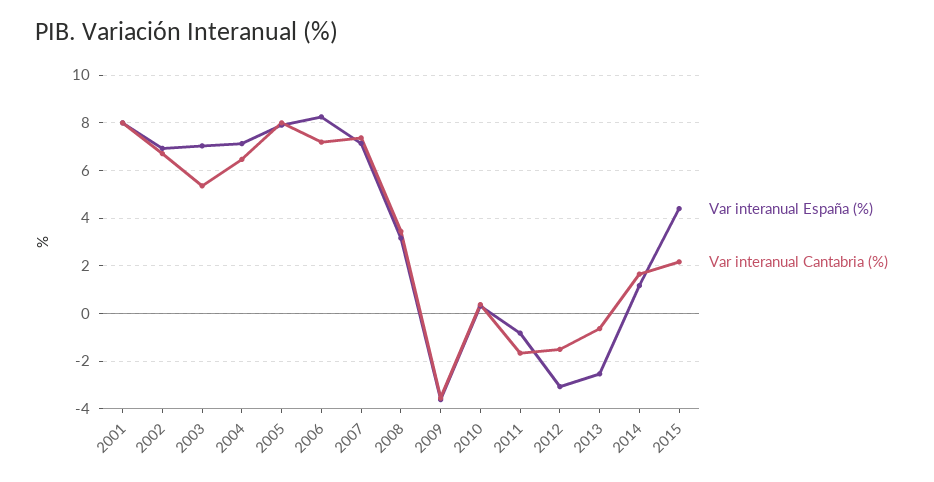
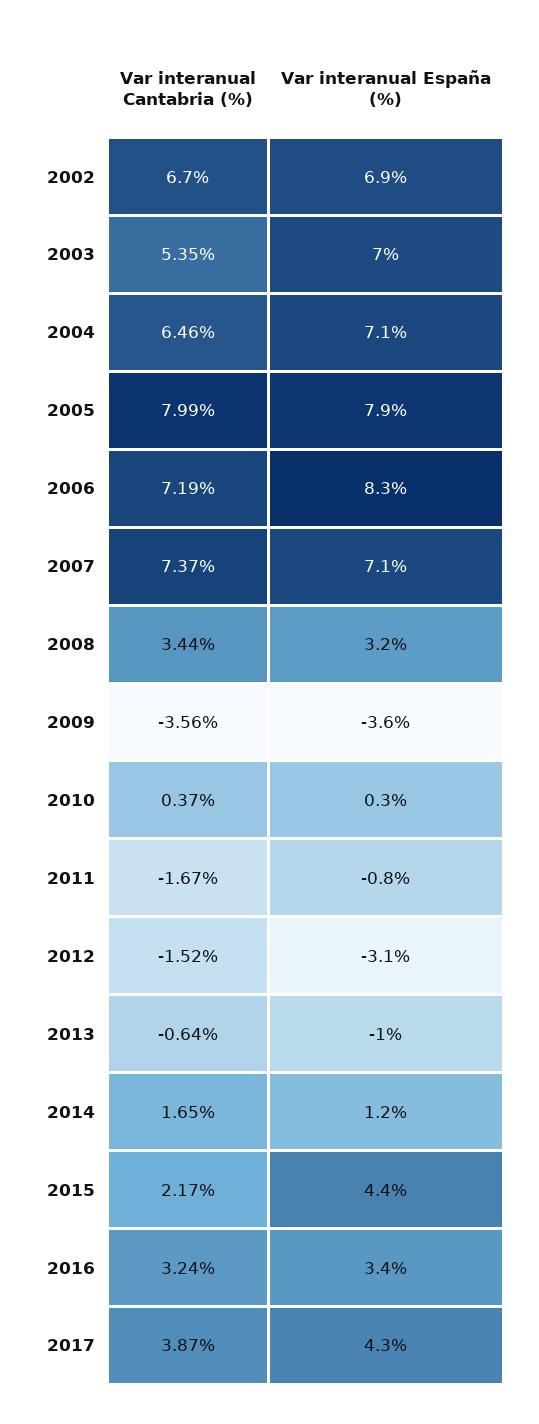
Var interanual España (%), 2001: 8 -> none
Var interanual Cantabria (%), 2001: 8 -> none
Var interanual España (%), 2013: -2.5 -> -1
Var interanual Cantabria (%), 2016: none -> 3.24
Var interanual España (%), 2016: none -> 3.4
Var interanual Cantabria (%), 2017: none -> 3.87
Var interanual España (%), 2017: none -> 4.3

